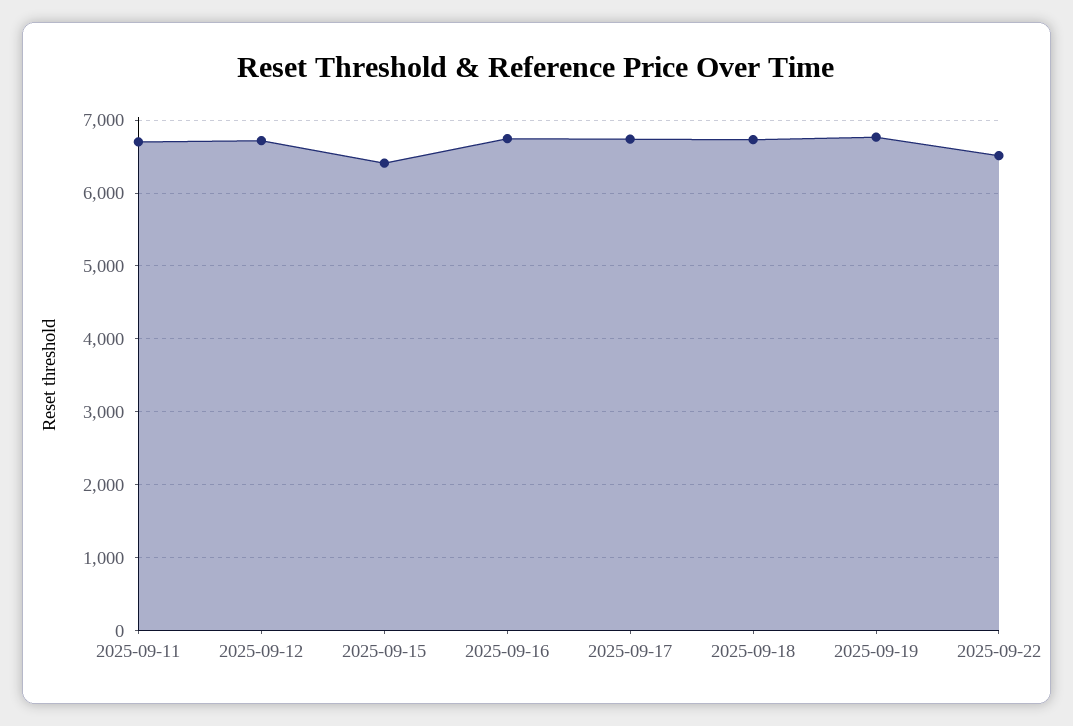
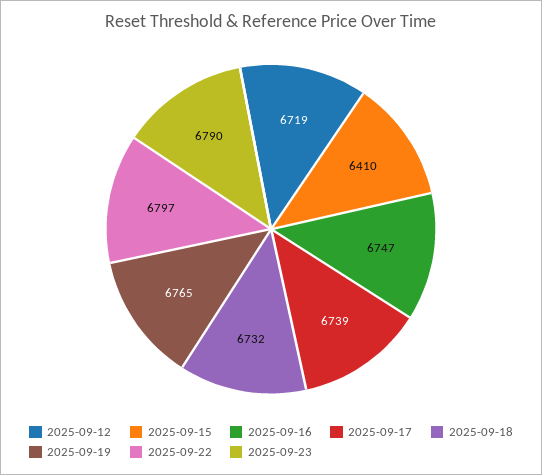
2025-09-11: 6700 -> none
2025-09-22: 6500 -> 6797
2025-09-23: none -> 6790

